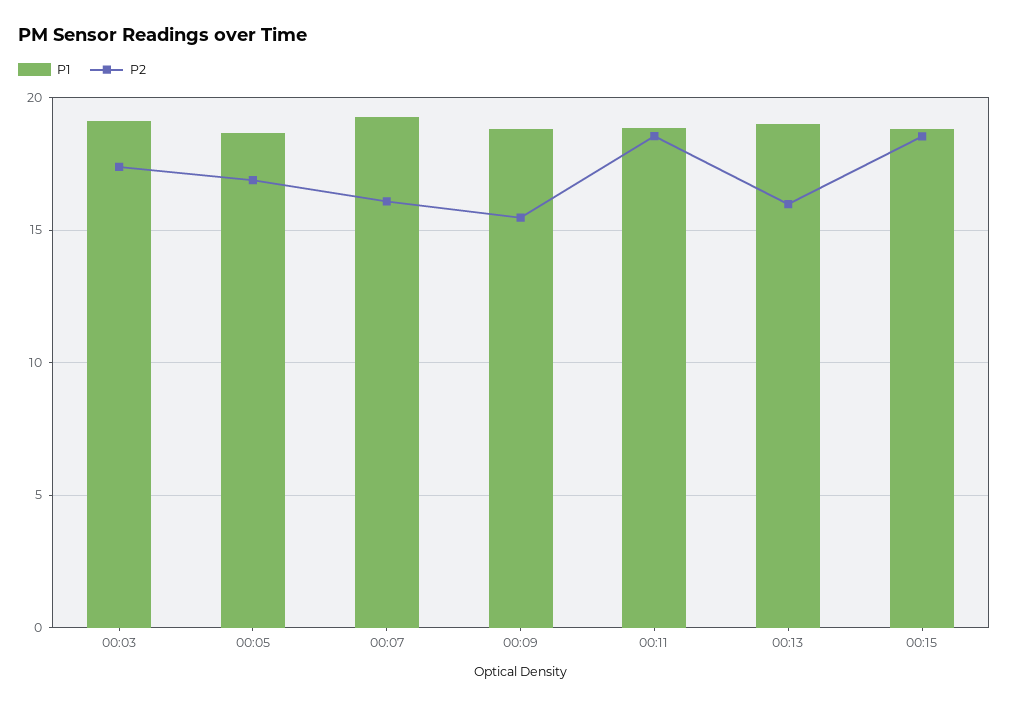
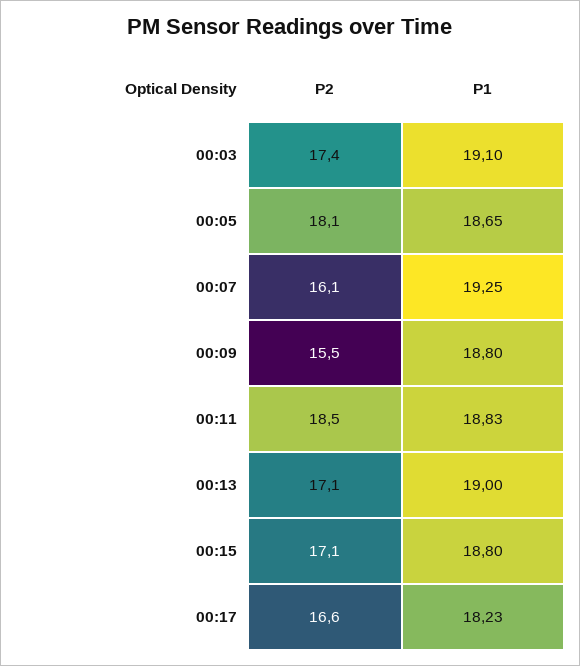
P2, 00:05: 17 -> 18.1
P2, 00:13: 16 -> 17.1
P2, 00:15: 18.5 -> 17.1
P2, 00:17: none -> 16.6
P1, 00:17: none -> 18.23

